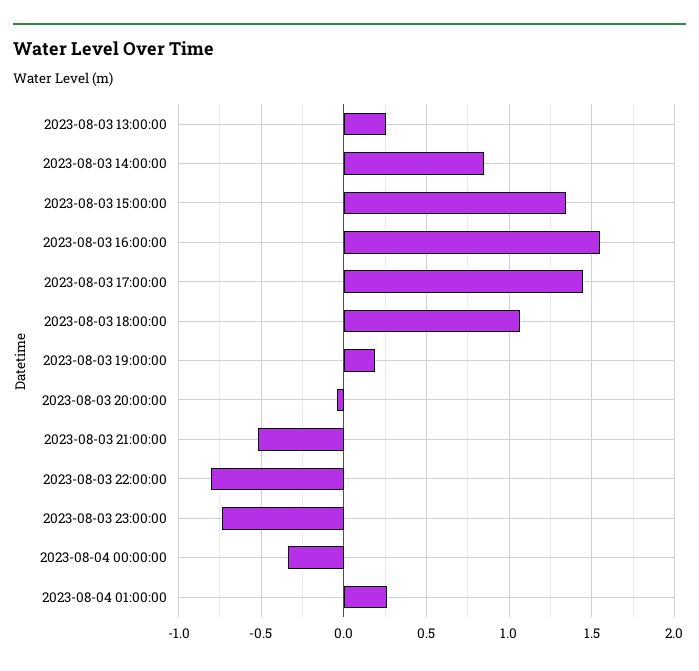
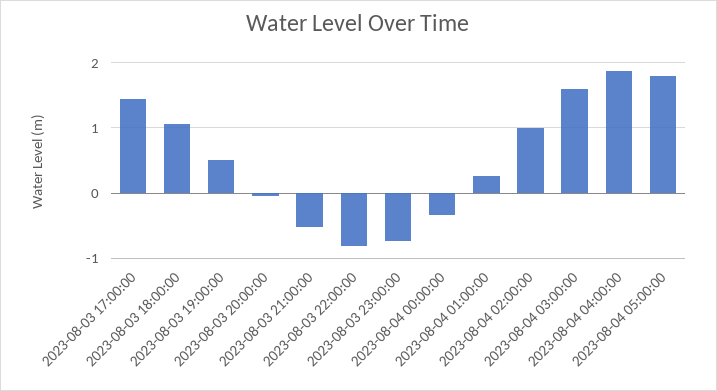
2023-08-03 13:00:00: 0.25 -> none
2023-08-03 14:00:00: 0.85 -> none
2023-08-03 15:00:00: 1.35 -> none
2023-08-03 16:00:00: 1.55 -> none
2023-08-03 19:00:00: 0.2 -> 0.5
2023-08-04 02:00:00: none -> 1
2023-08-04 03:00:00: none -> 1.6
2023-08-04 04:00:00: none -> 1.9
2023-08-04 05:00:00: none -> 1.8

